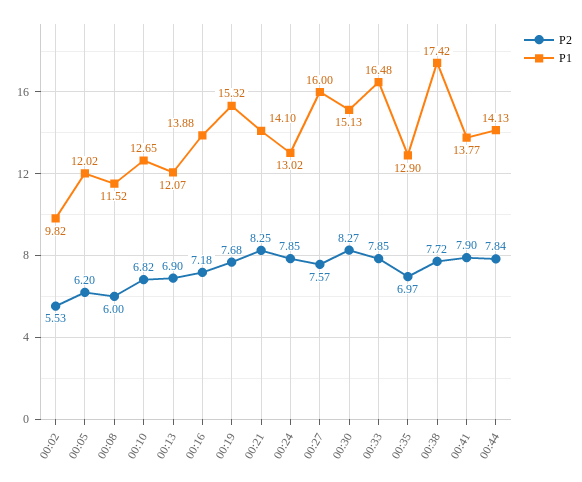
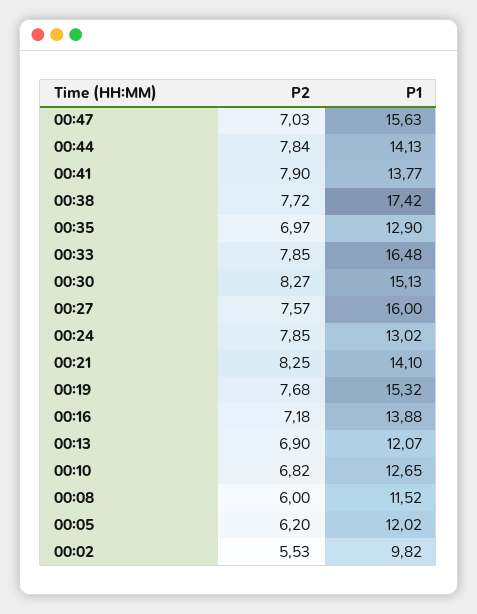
P2, 00:47: none -> 7.03
P1, 00:47: none -> 15.63

